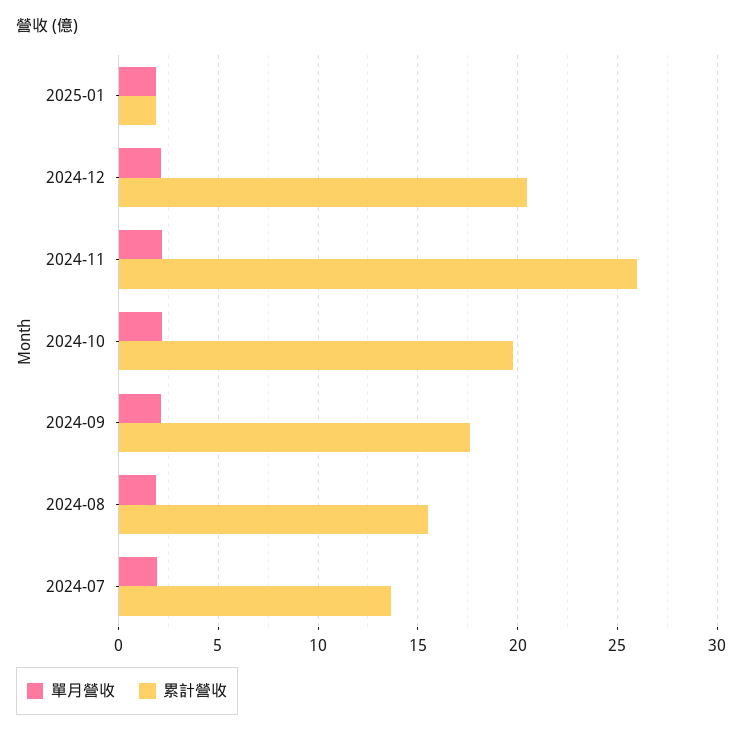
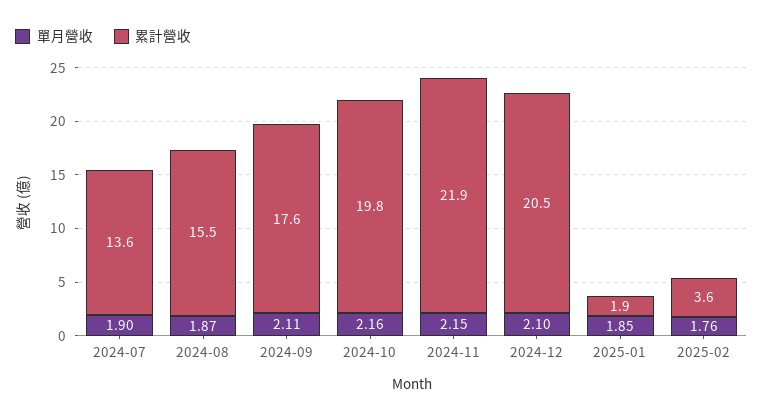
累計營收, 2024-11: 26 -> 21.9
單月營收, 2025-02: none -> 1.76
累計營收, 2025-02: none -> 3.6

